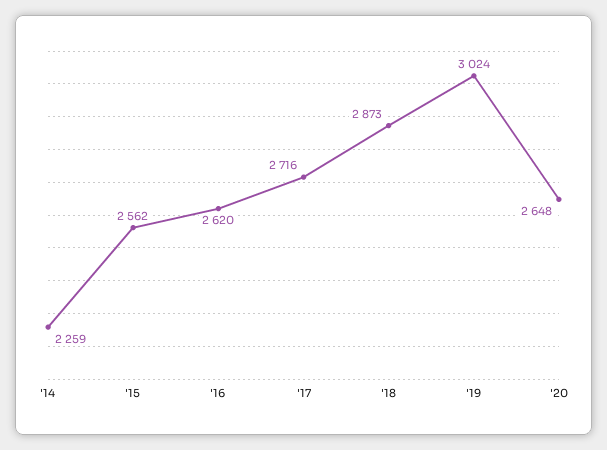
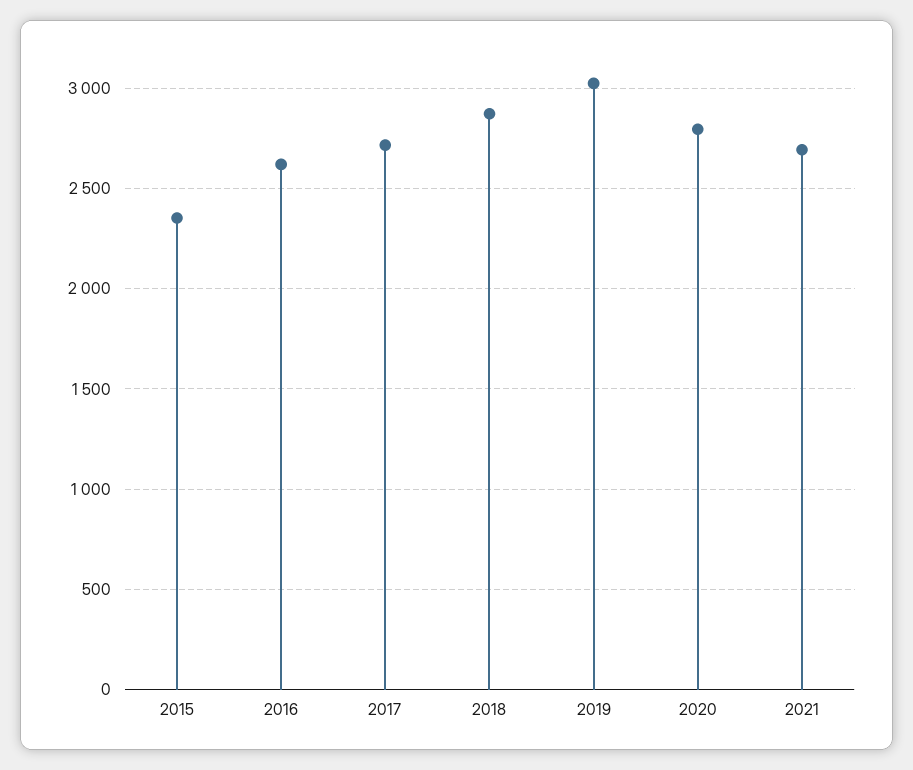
'14: 2259 -> none
'15: 2562 -> 2350
'20: 2648 -> 2800
2021: none -> 2700

